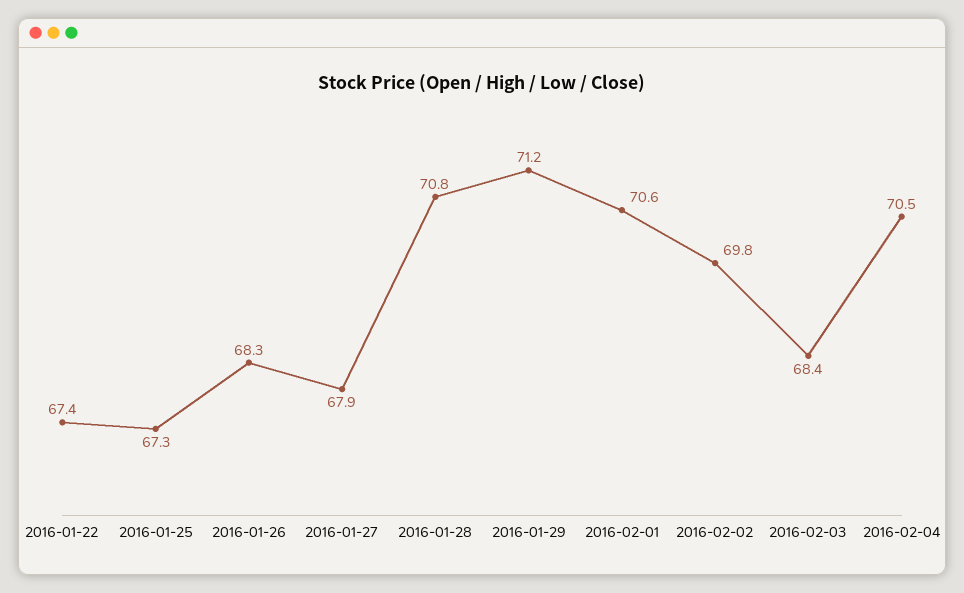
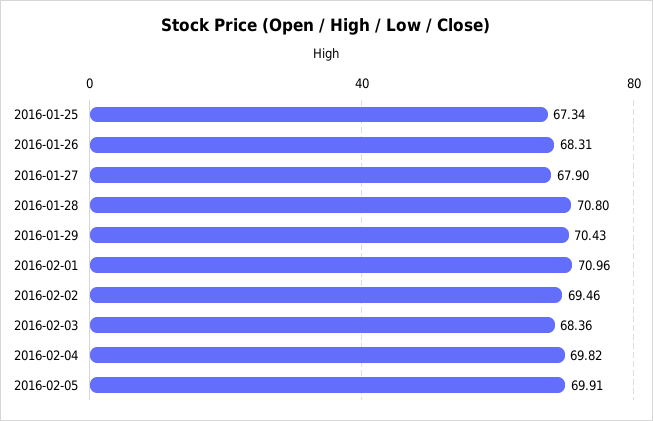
2016-01-22: 67.4 -> none
2016-01-29: 71.2 -> 70.43
2016-02-01: 70.6 -> 70.96
2016-02-02: 69.8 -> 69.46
2016-02-04: 70.5 -> 69.82
2016-02-05: none -> 69.91

